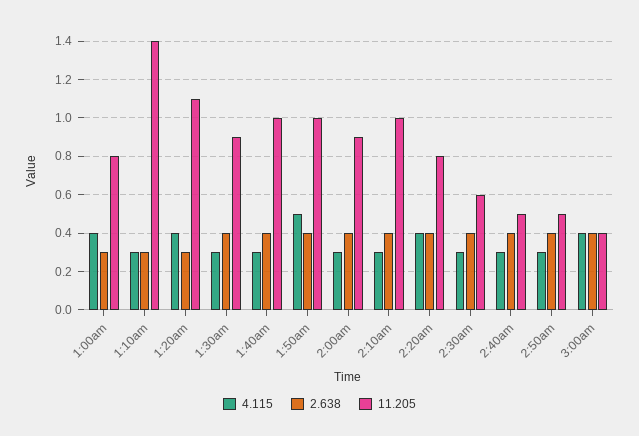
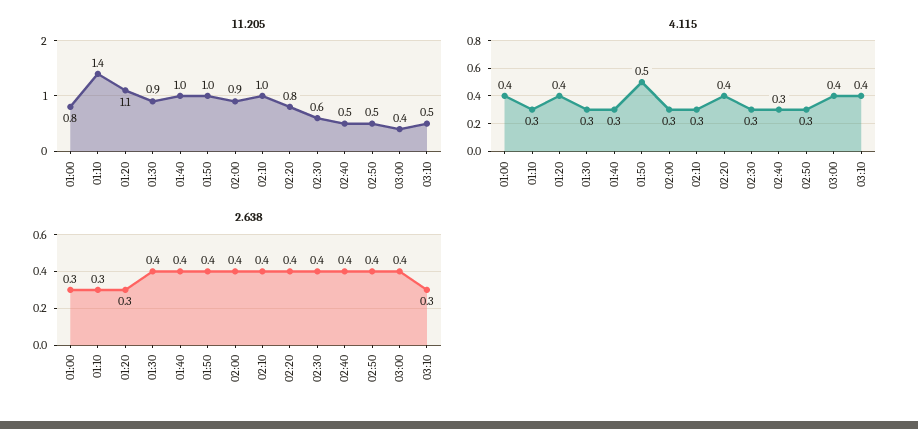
11.205, 03:10: none -> 0.5
4.115, 03:10: none -> 0.4
2.638, 03:10: none -> 0.3

